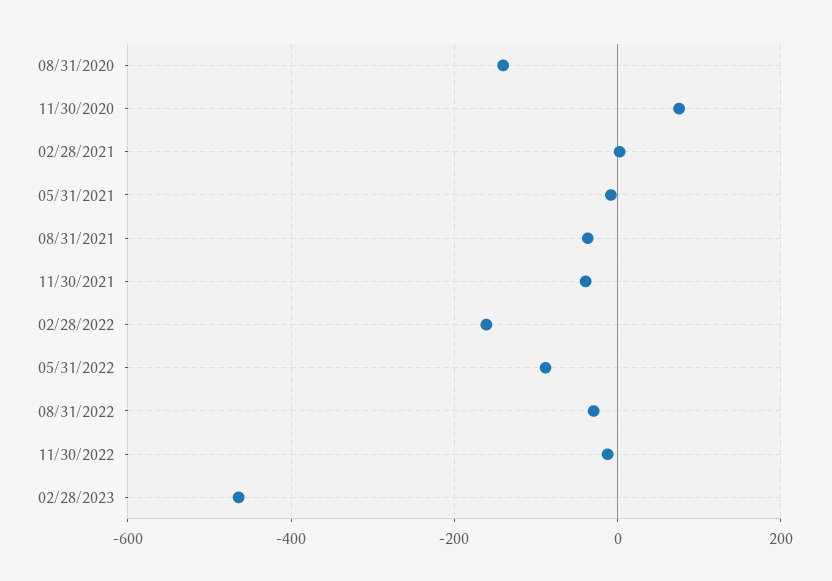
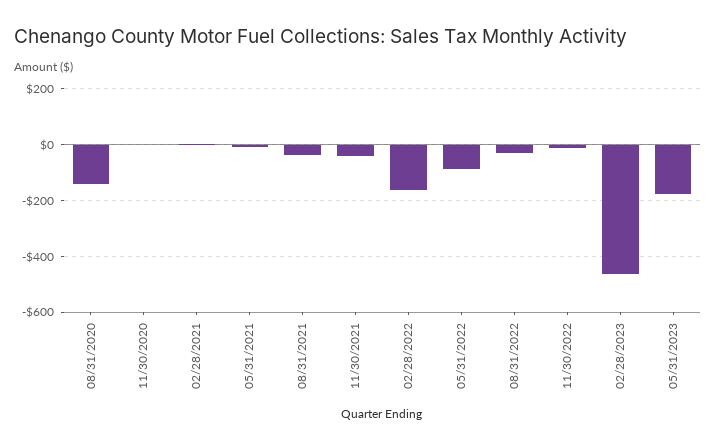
11/30/2020: 80 -> 0
05/31/2023: none -> -175

